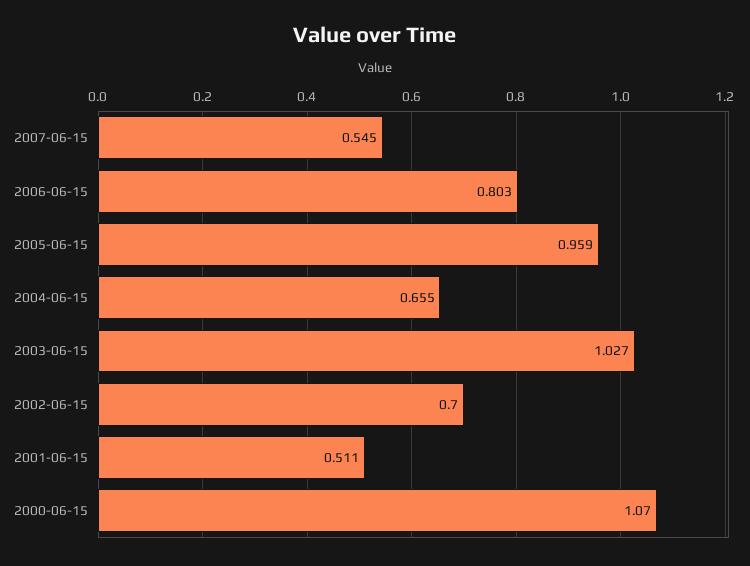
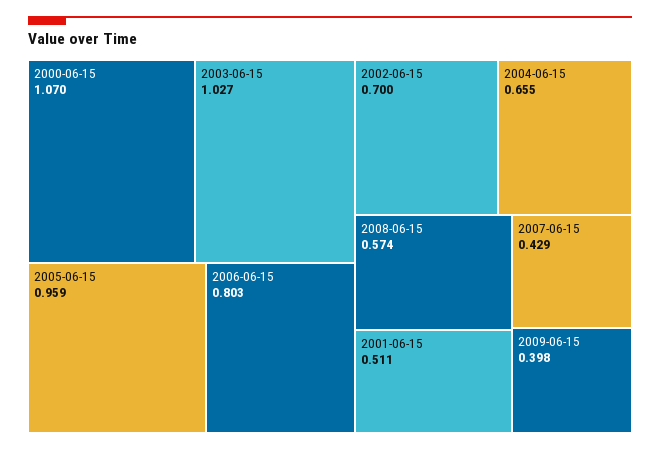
2007-06-15: 0.545 -> 0.429
2008-06-15: none -> 0.574
2009-06-15: none -> 0.398

